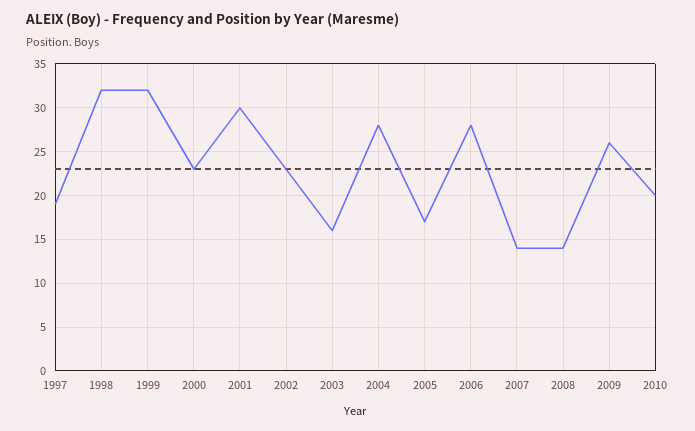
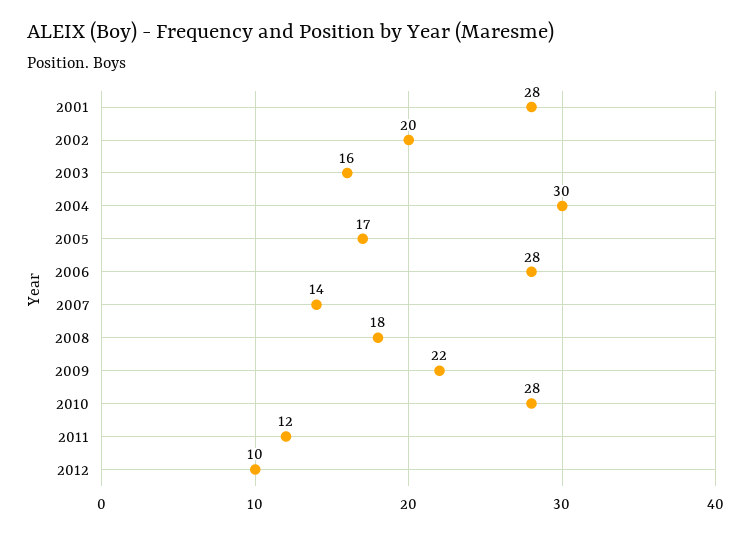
1997: 19 -> none
1998: 32 -> none
1999: 32 -> none
2000: 23 -> none
2001: 30 -> 28
2002: 23 -> 20
2004: 28 -> 30
2008: 14 -> 18
2009: 26 -> 22
2010: 20 -> 28
2011: none -> 12
2012: none -> 10

